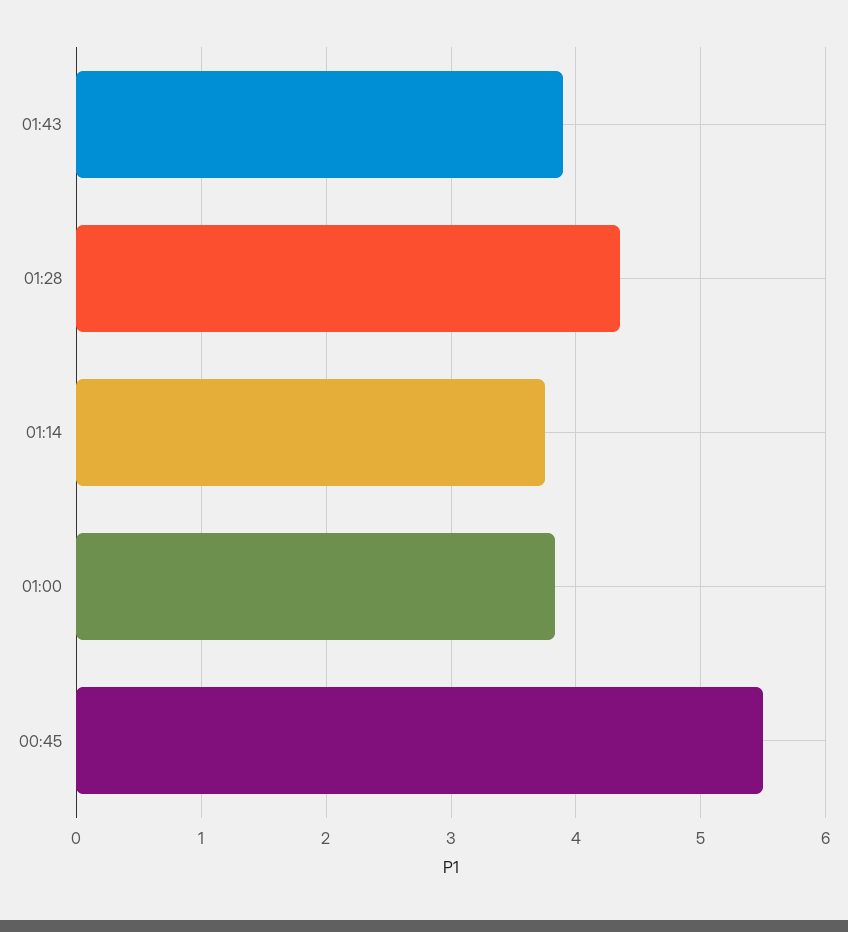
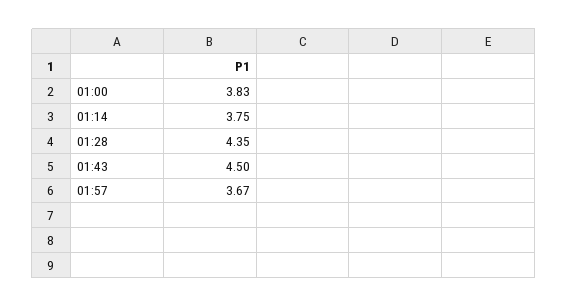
01:43: 3.9 -> 4.5
00:45: 5.5 -> none
01:57: none -> 3.67

